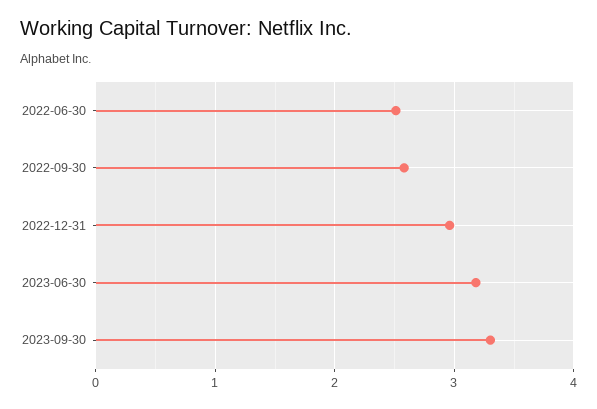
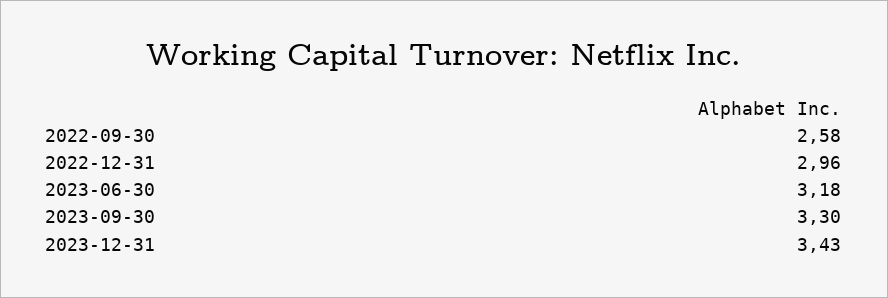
2022-06-30: 2.5 -> none
2023-12-31: none -> 3.43

